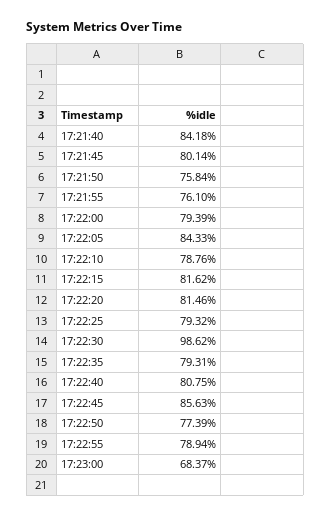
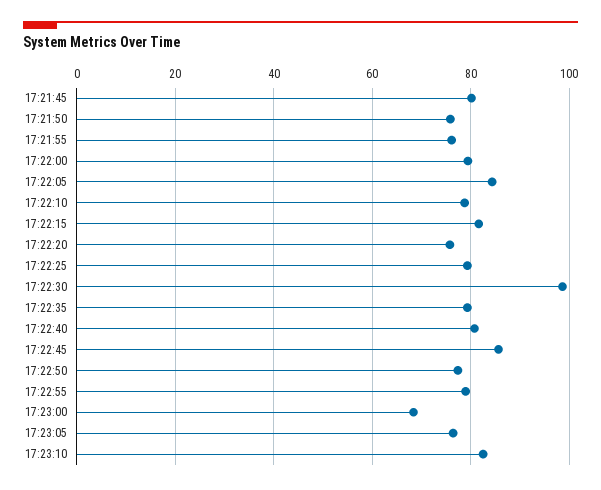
17:21:40: 84.18 -> none
17:22:20: 81.46 -> 76
17:23:05: none -> 76
17:23:10: none -> 82

